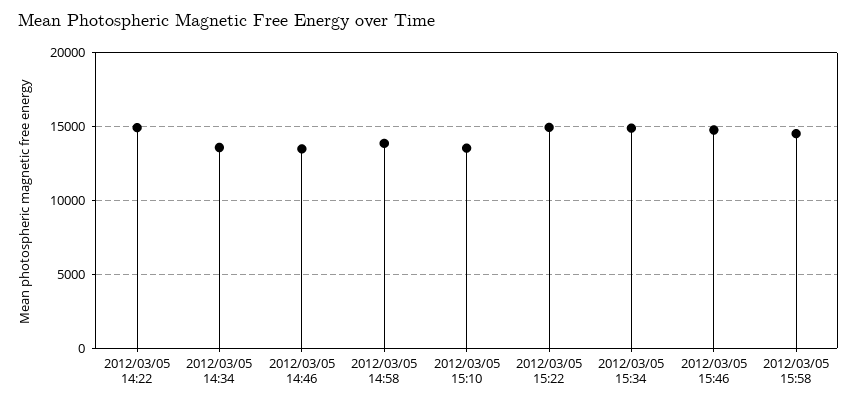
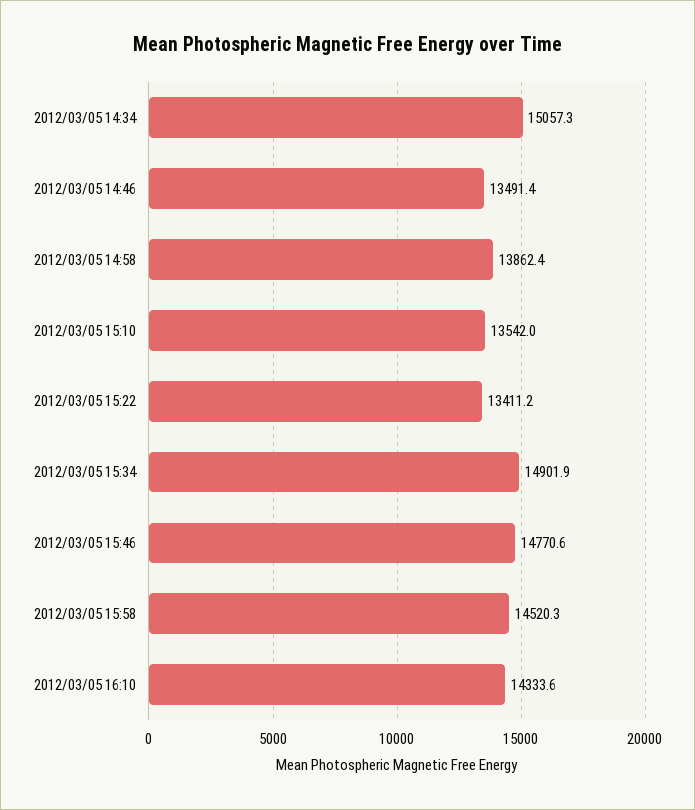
2012/03/05 14:22: 15000 -> none
2012/03/05 14:34: 13500 -> 15057.3
2012/03/05 15:22: 15000 -> 13411.2
2012/03/05 16:10: none -> 14333.6

